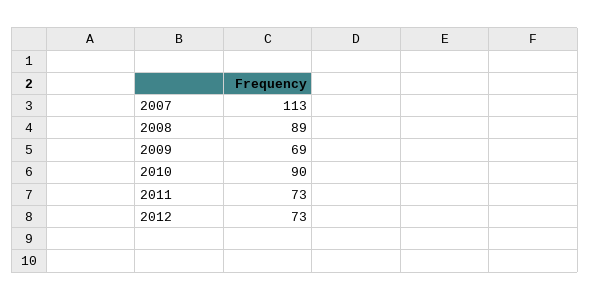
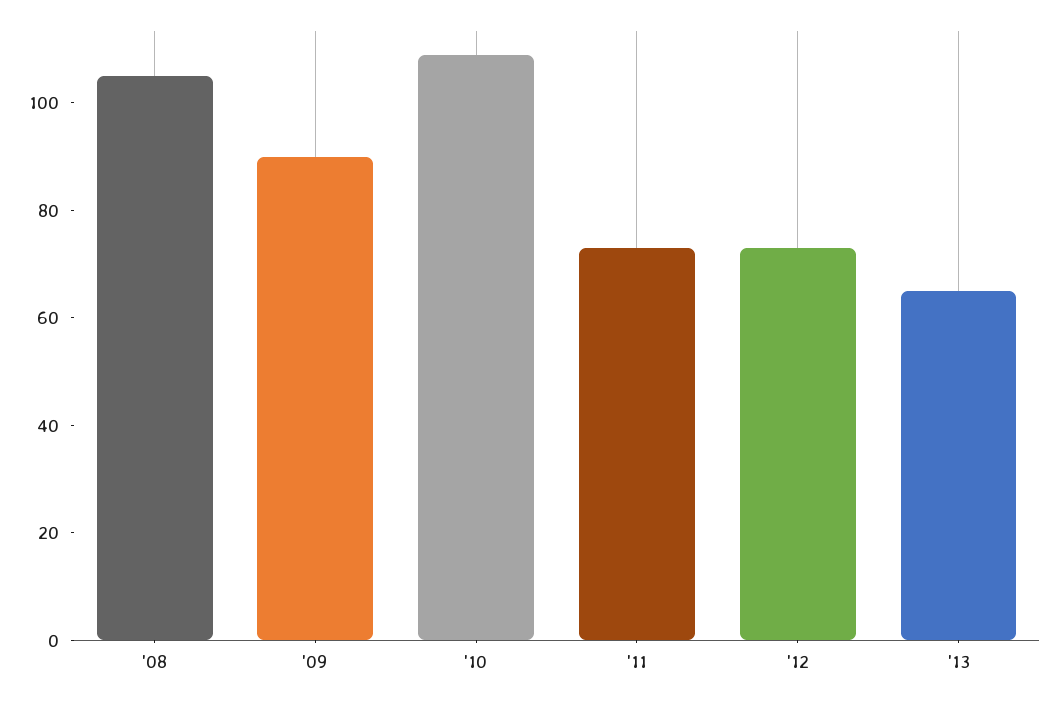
2007: 113 -> none
2008: 89 -> 105
2009: 69 -> 90
2010: 90 -> 110
'13: none -> 65

